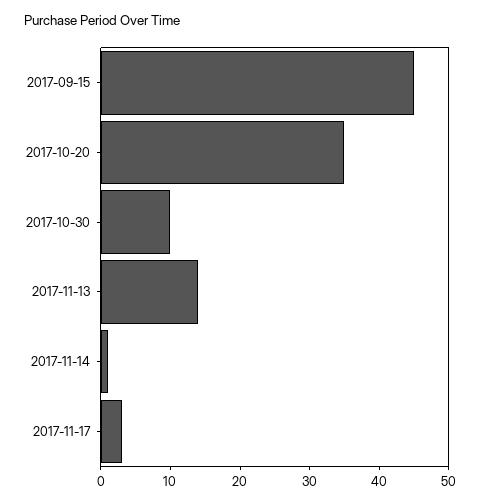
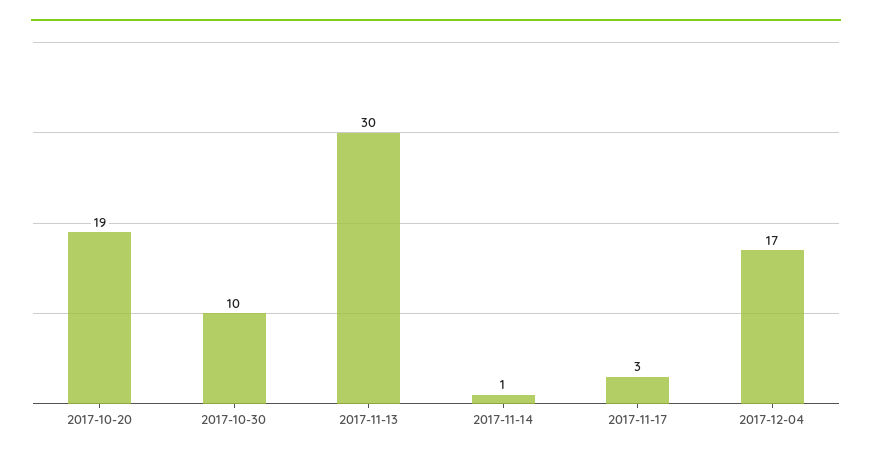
2017-09-15: 45 -> none
2017-10-20: 35 -> 19
2017-11-13: 15 -> 30
2017-12-04: none -> 17

